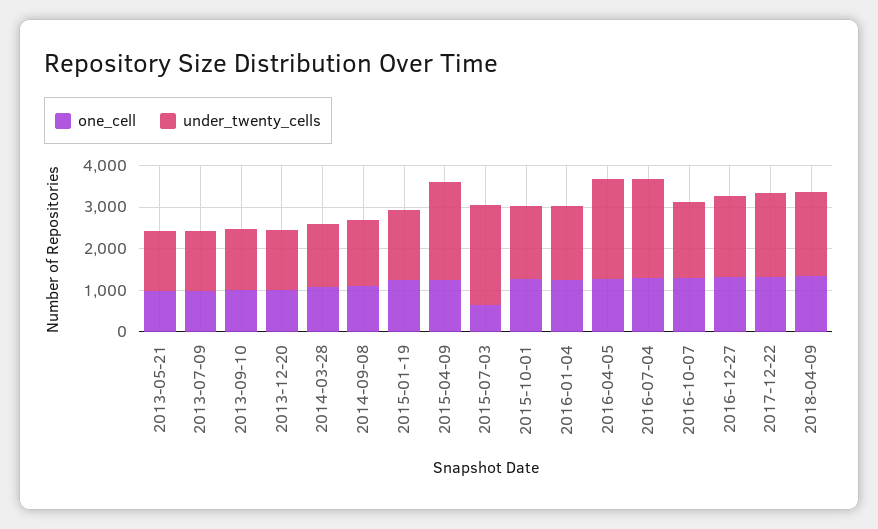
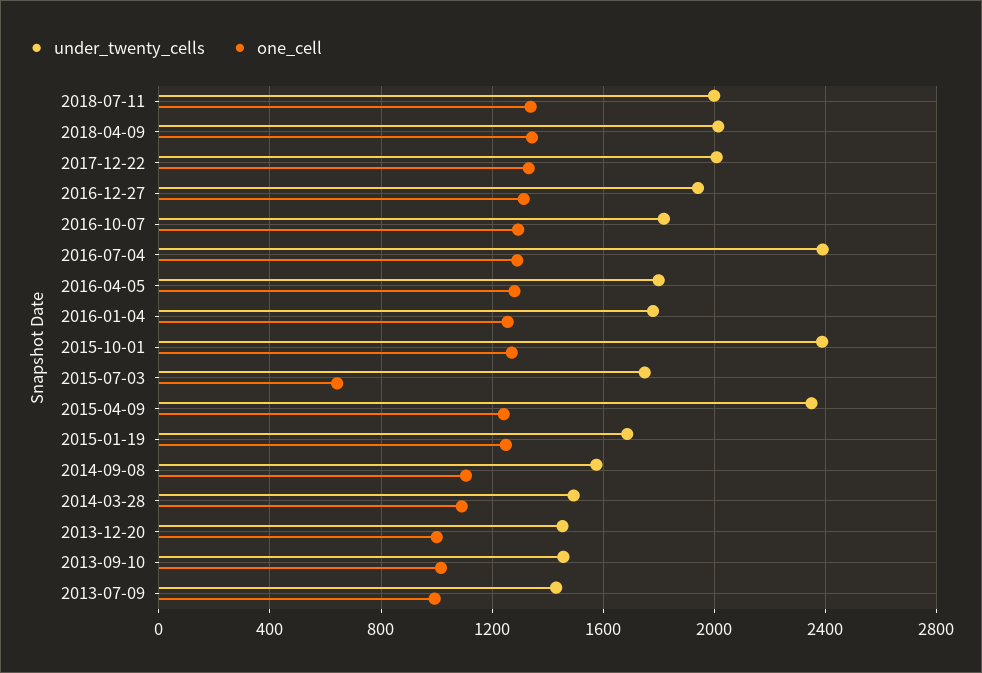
one_cell, 2013-05-21: 1000 -> none
under_twenty_cells, 2013-05-21: 1400 -> none
under_twenty_cells, 2015-07-03: 2400 -> 1750
under_twenty_cells, 2015-10-01: 1800 -> 2400
under_twenty_cells, 2016-04-05: 2400 -> 1800
under_twenty_cells, 2018-07-11: none -> 2000
one_cell, 2018-07-11: none -> 1350

